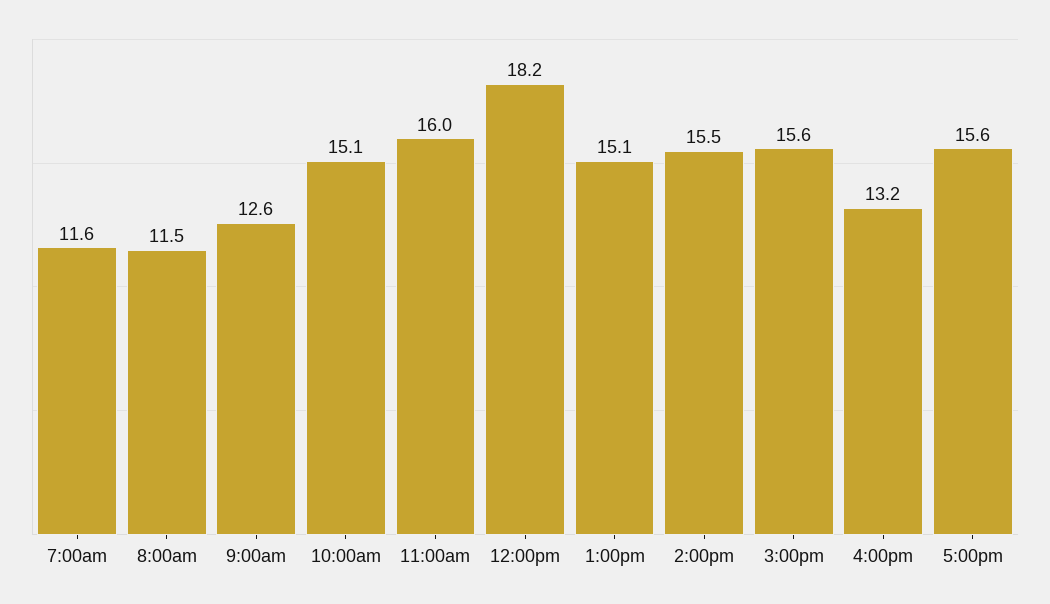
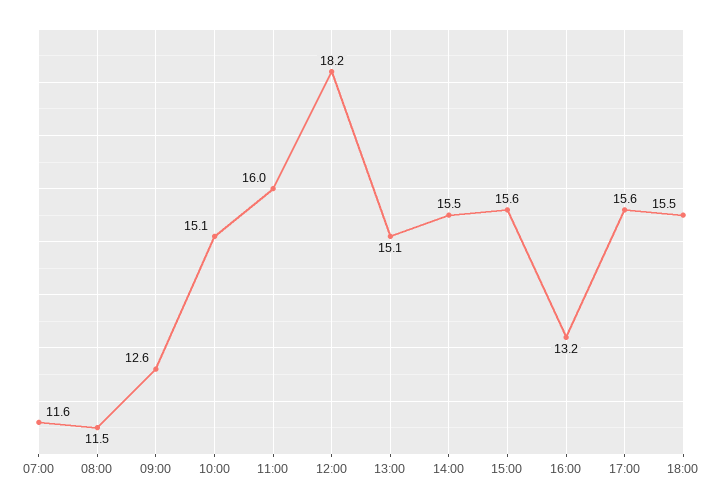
18:00: none -> 15.5

